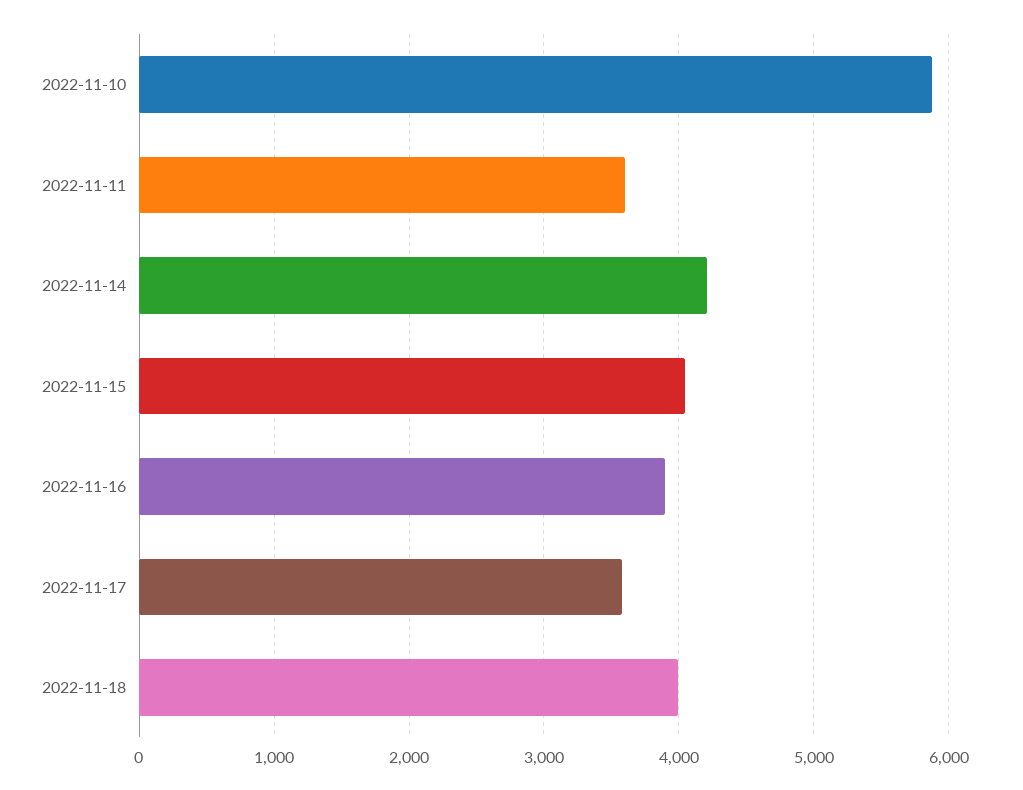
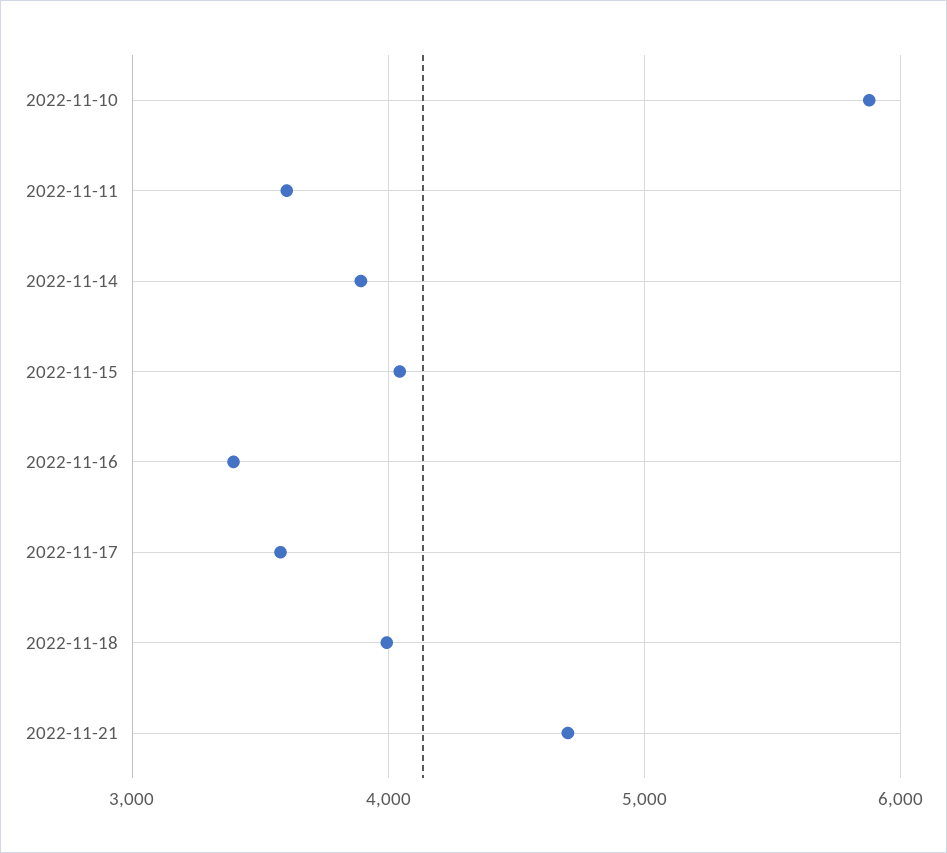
2022-11-14: 4200 -> 3900
2022-11-16: 3900 -> 3400
2022-11-21: none -> 4700

